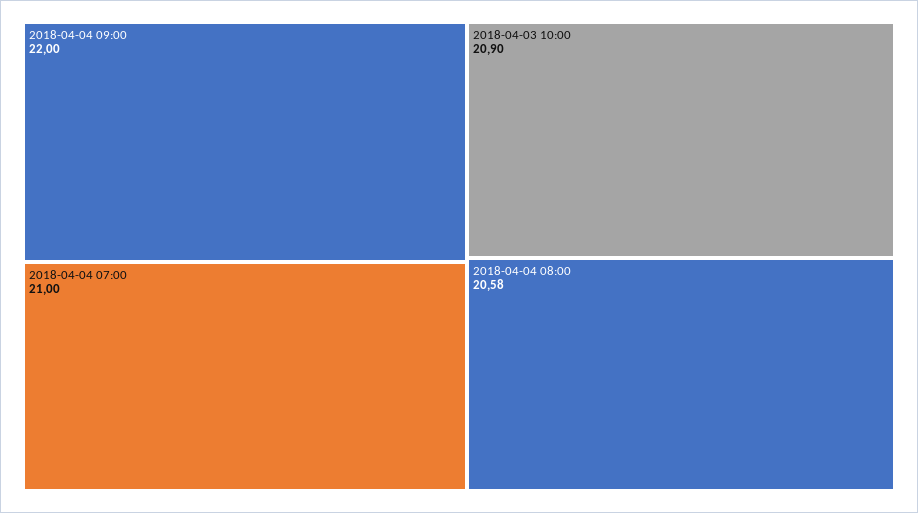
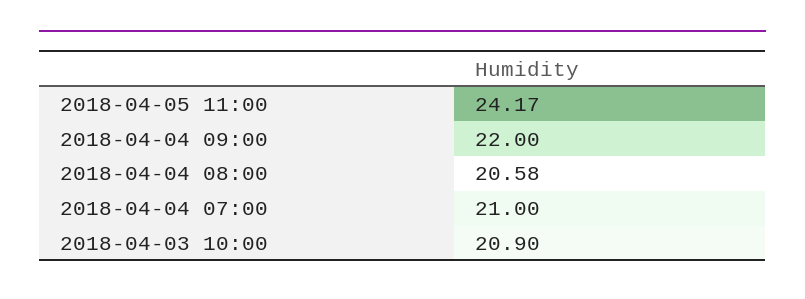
2018-04-05 11:00: none -> 24.17

